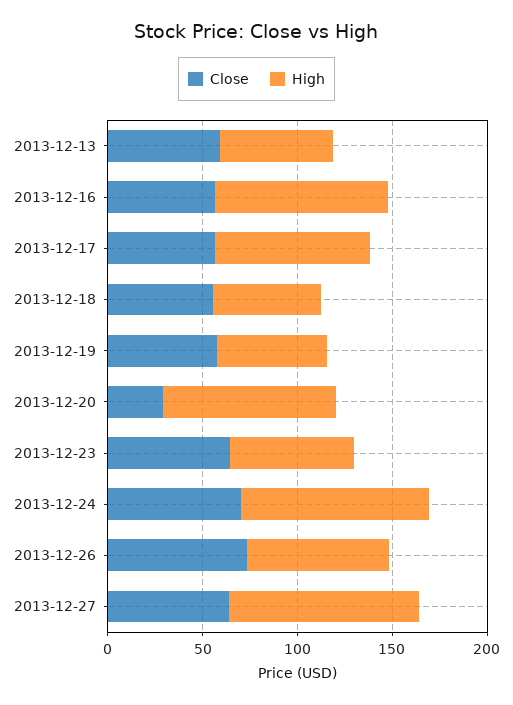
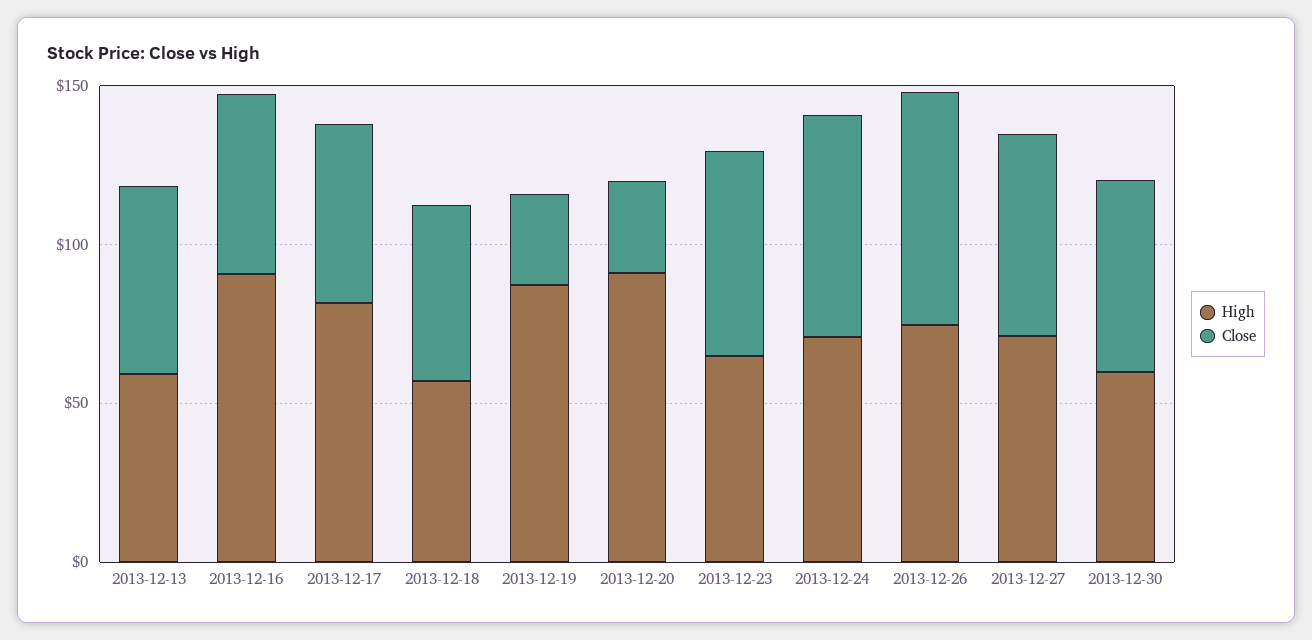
Close, 2013-12-19: 60 -> 30
High, 2013-12-19: 60 -> 90
High, 2013-12-24: 100 -> 70
High, 2013-12-27: 100 -> 70
High, 2013-12-30: none -> 60
Close, 2013-12-30: none -> 60

